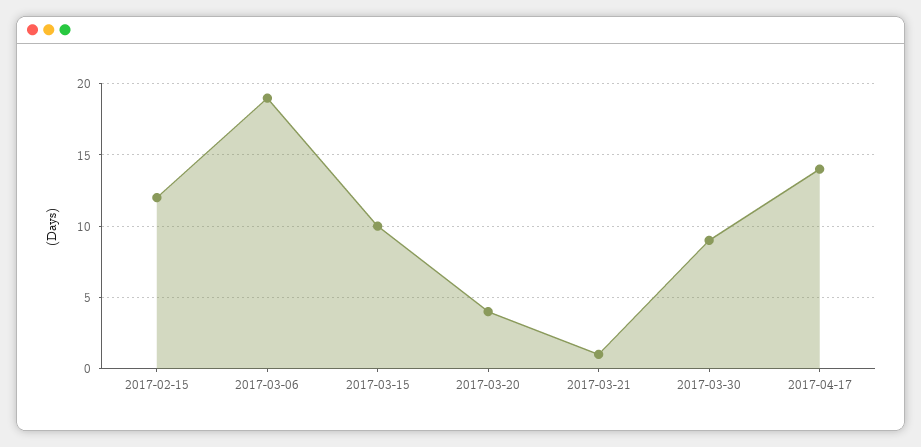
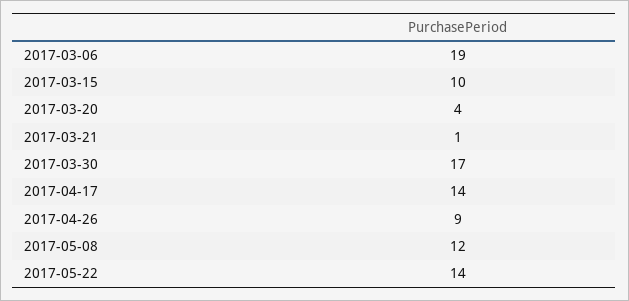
2017-02-15: 12 -> none
2017-03-30: 9 -> 17
2017-04-26: none -> 9
2017-05-08: none -> 12
2017-05-22: none -> 14

